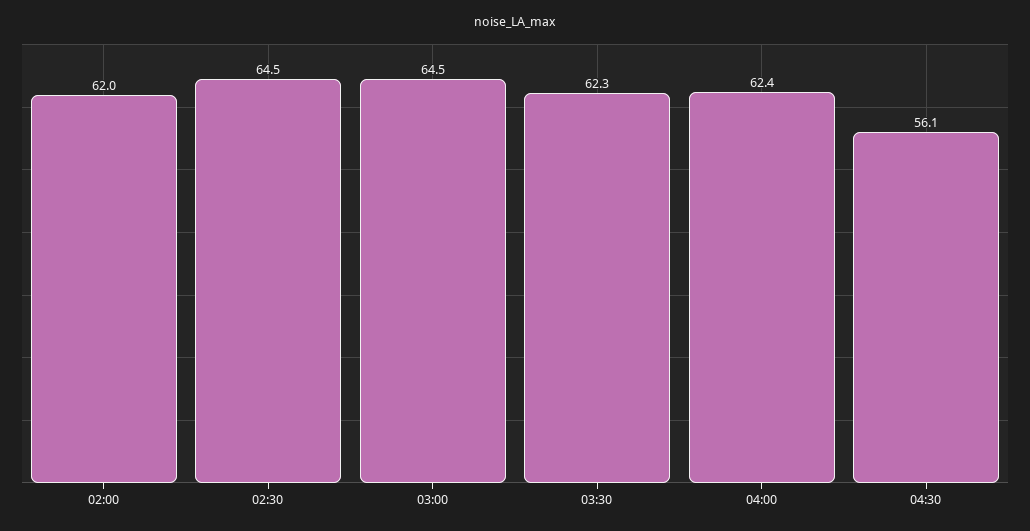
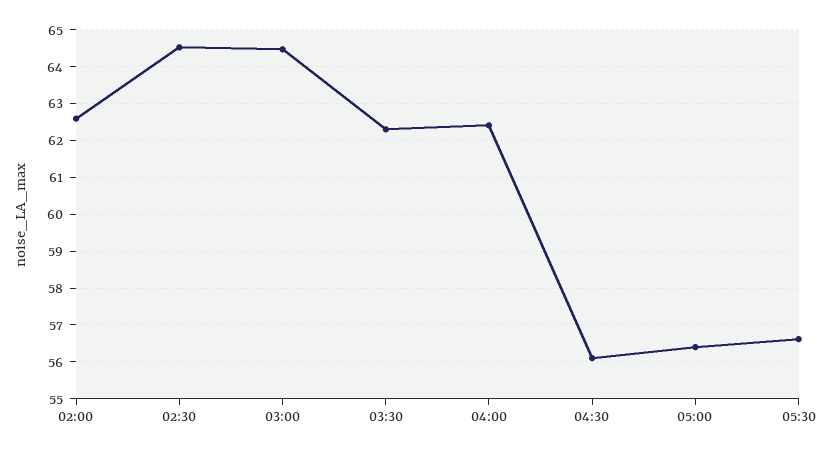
02:00: 62 -> 62.6
05:00: none -> 56.4
05:30: none -> 56.6

